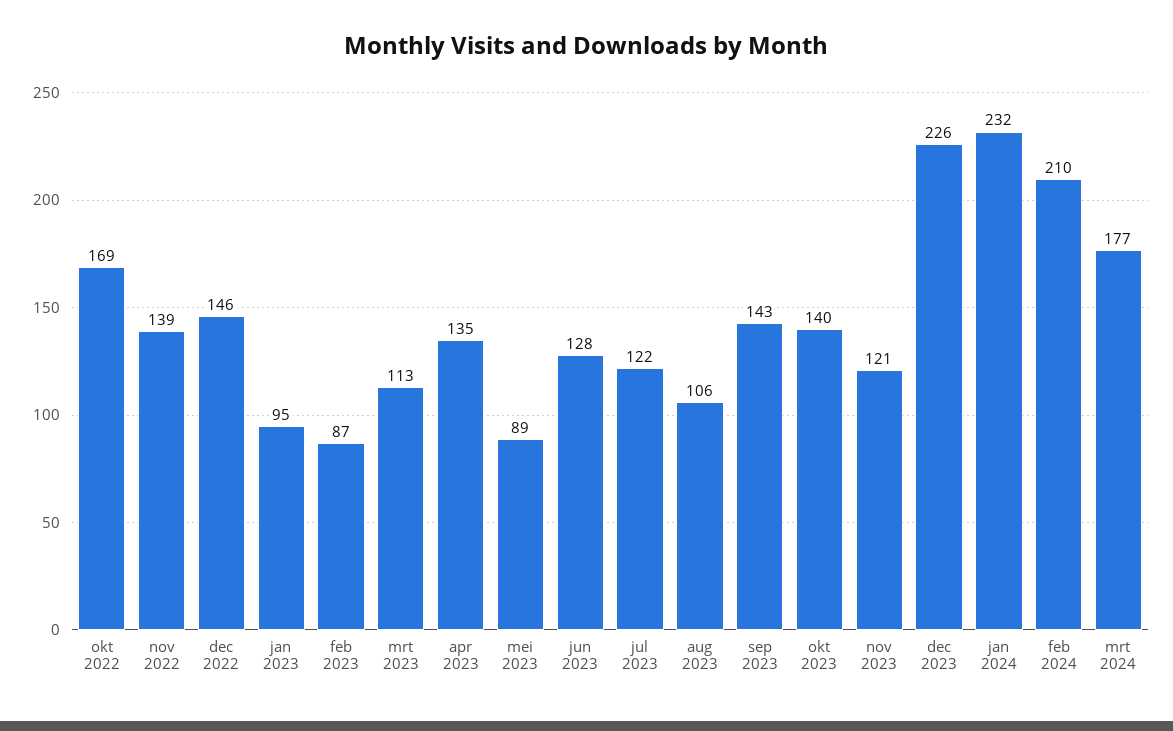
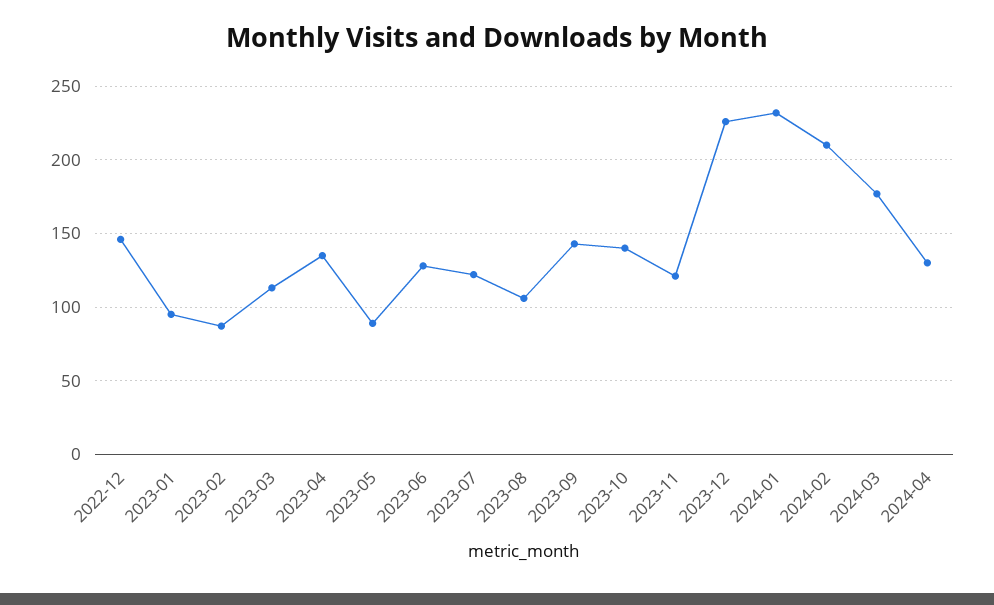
okt 2022: 169 -> none
nov 2022: 139 -> none
2024-04: none -> 130

